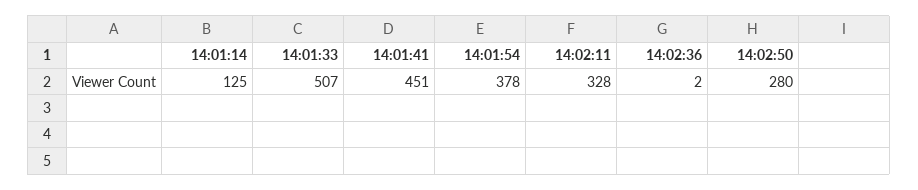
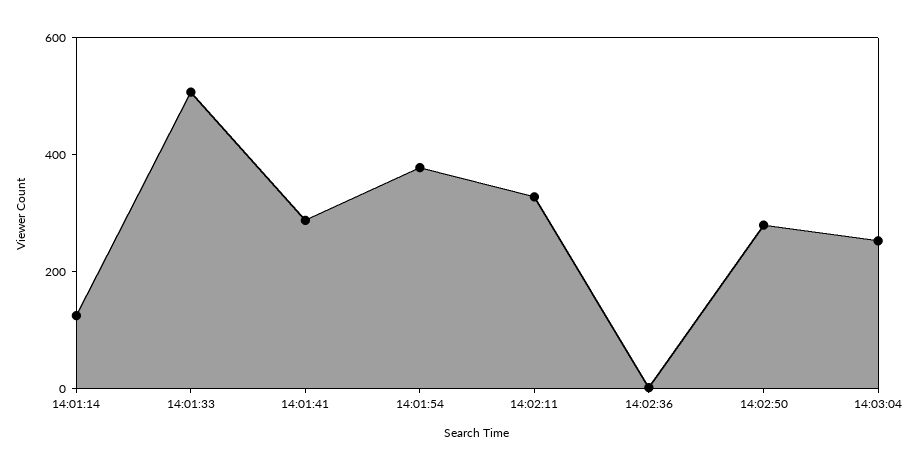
14:01:41: 451 -> 300
14:03:04: none -> 250

